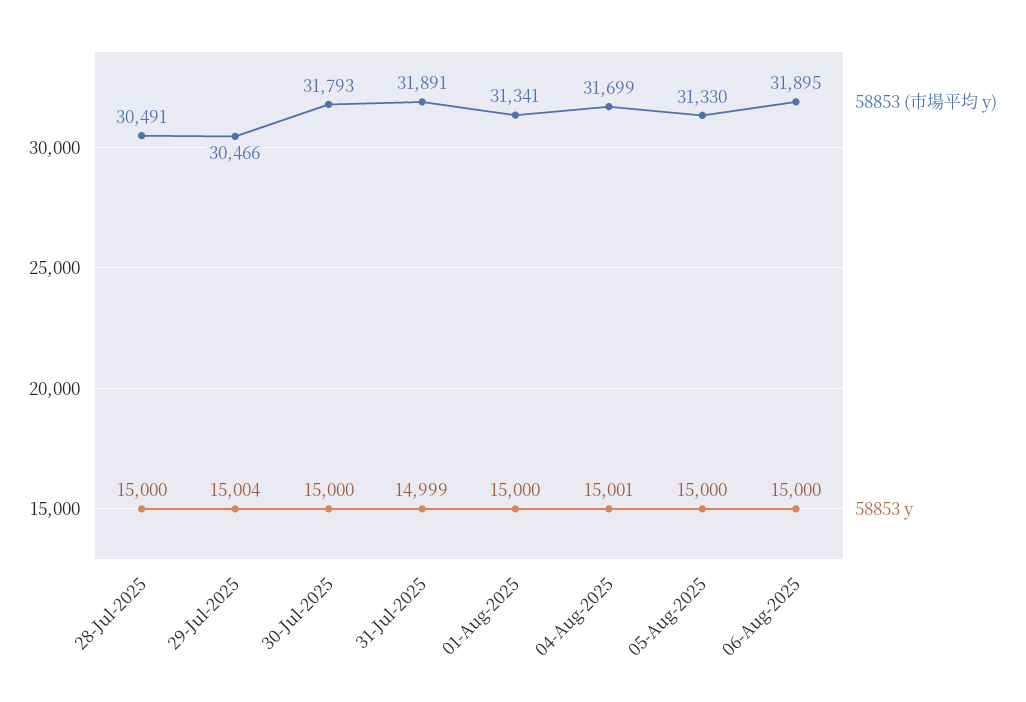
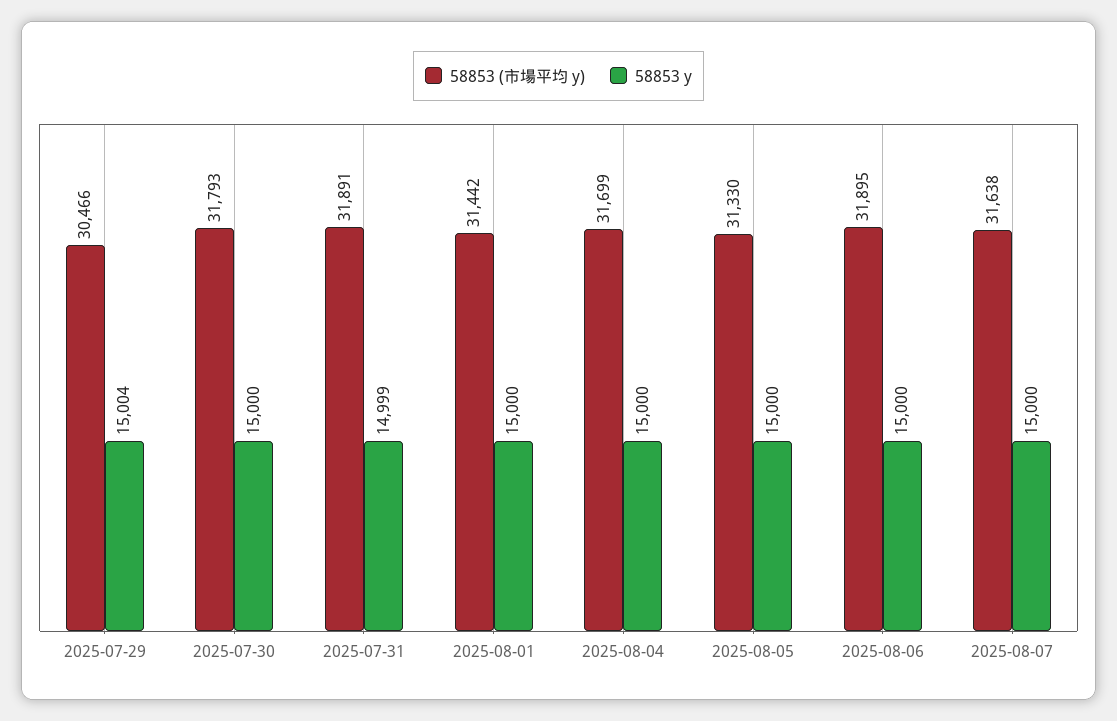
58853 (市場平均 y), 28-Jul-2025: 30491 -> none
58853 y, 28-Jul-2025: 15000 -> none
58853 (市場平均 y), 01-Aug-2025: 31341 -> 31442
58853 y, 04-Aug-2025: 15001 -> 15000
58853 (市場平均 y), 2025-08-07: none -> 31638
58853 y, 2025-08-07: none -> 15000

